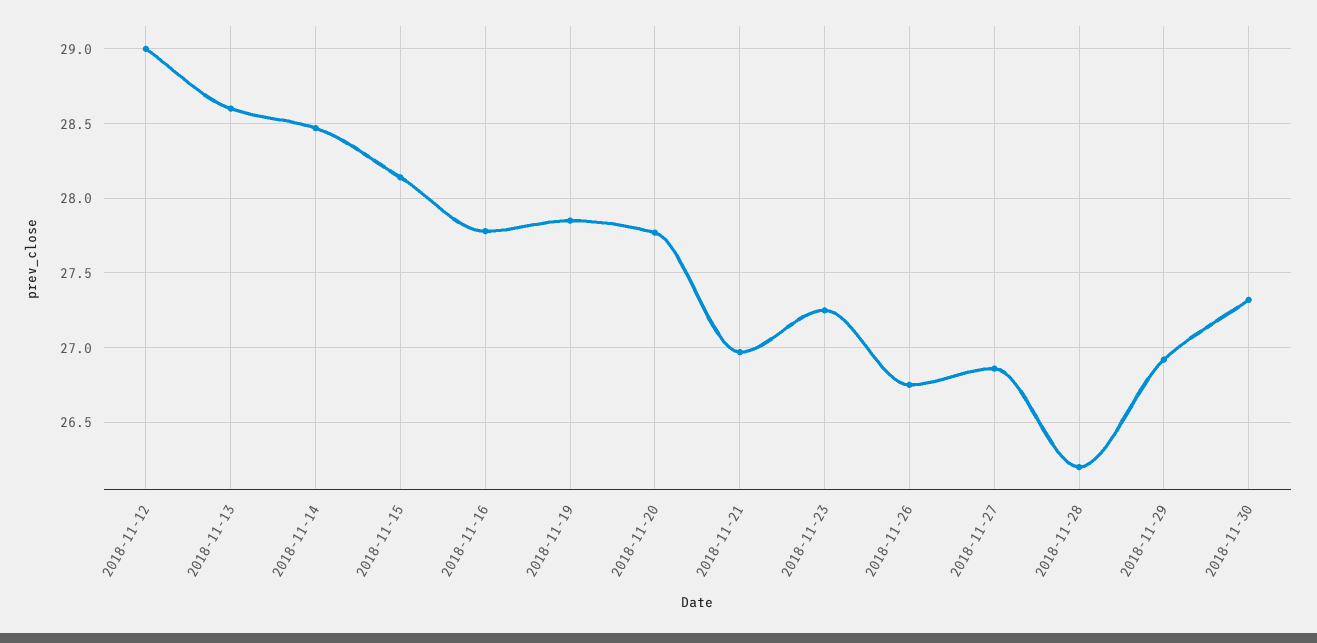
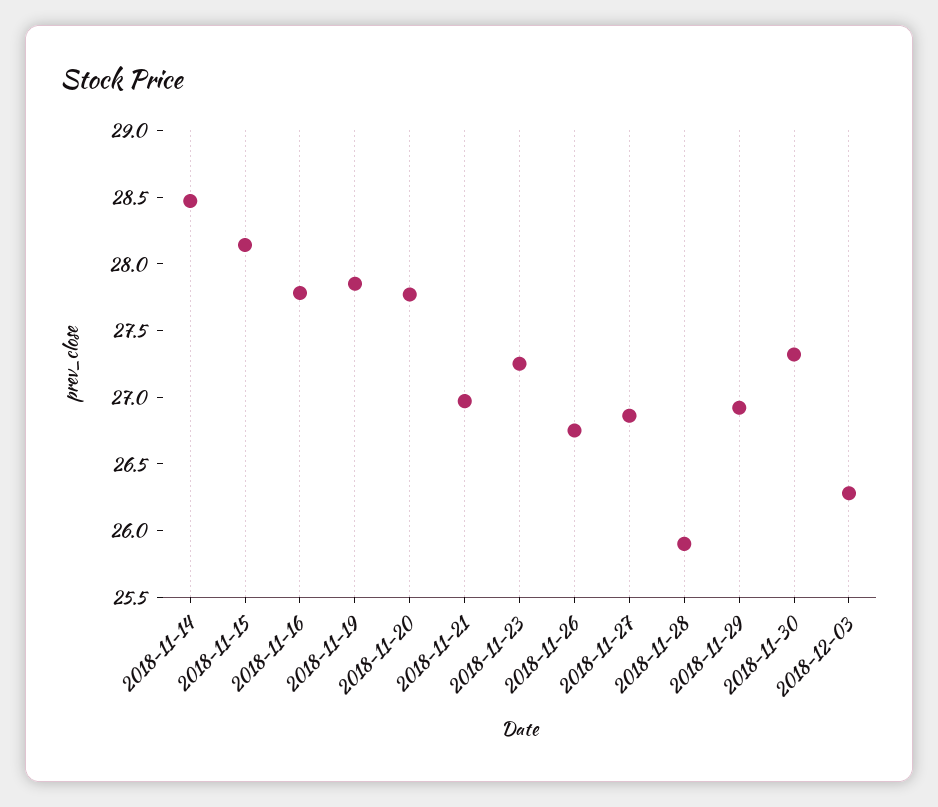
2018-11-12: 29 -> none
2018-11-13: 28.6 -> none
2018-11-28: 26.2 -> 25.9
2018-12-03: none -> 26.3

